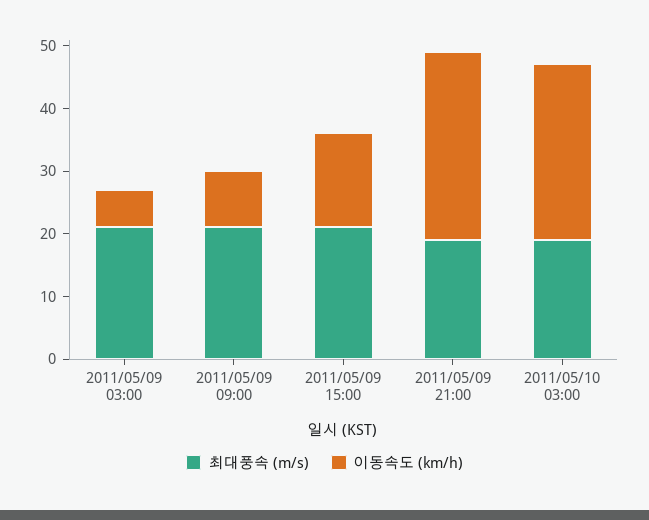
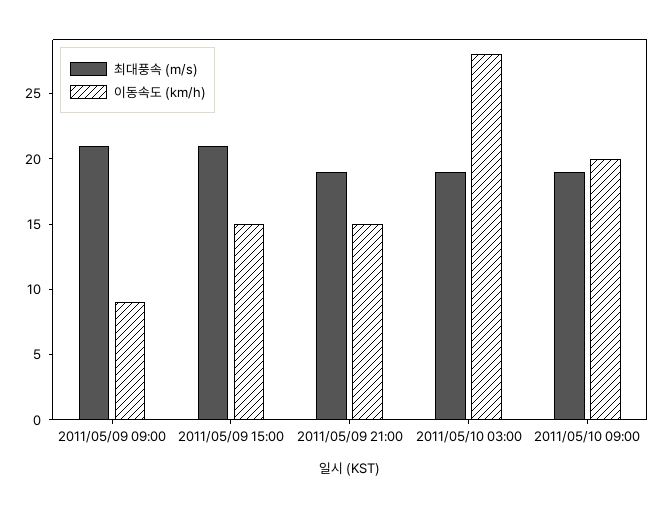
최대풍속 (m/s), 2011/05/09 03:00: 20 -> none
이동속도 (km/h), 2011/05/09 03:00: 5 -> none
이동속도 (km/h), 2011/05/09 21:00: 30 -> 15
최대풍속 (m/s), 2011/05/10 09:00: none -> 19
이동속도 (km/h), 2011/05/10 09:00: none -> 20

